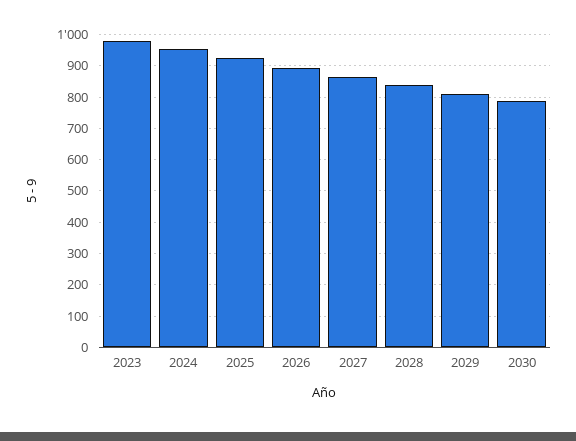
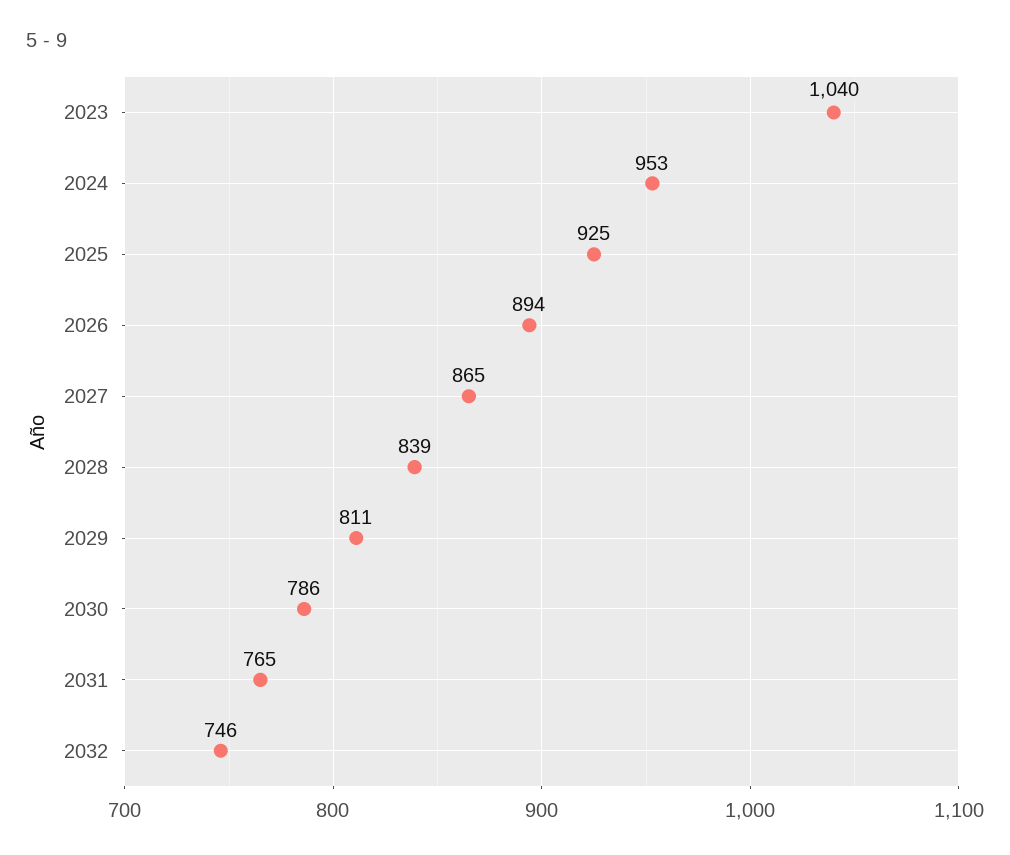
2023: 980 -> 1040
2031: none -> 765
2032: none -> 746

